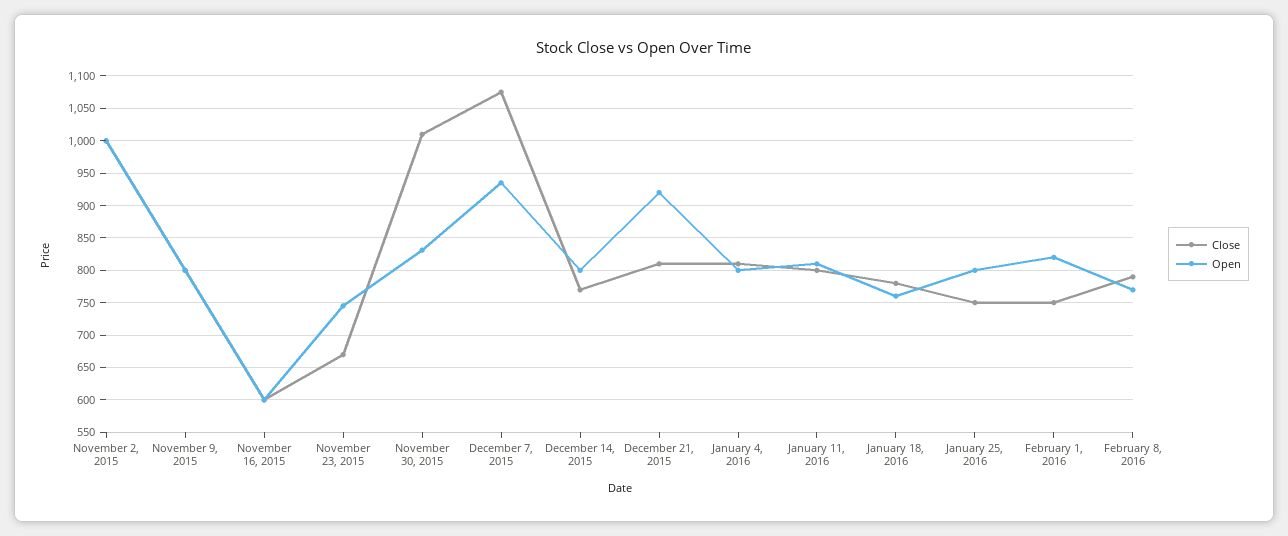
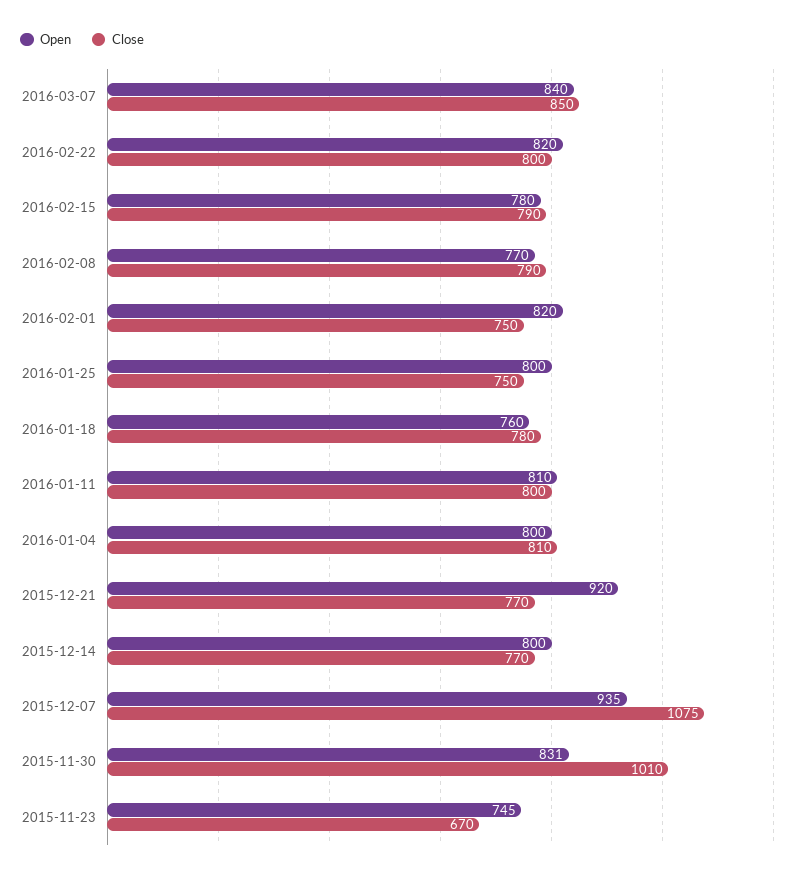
Close, November 2, 2015: 1000 -> none
Open, November 2, 2015: 1000 -> none
Close, November 9, 2015: 800 -> none
Open, November 9, 2015: 800 -> none
Close, November 16, 2015: 600 -> none
Open, November 16, 2015: 600 -> none
Close, December 21, 2015: 810 -> 770
Open, 2016-03-07: none -> 840
Close, 2016-03-07: none -> 850
Open, 2016-02-22: none -> 820
Close, 2016-02-22: none -> 800
Open, 2016-02-15: none -> 780
Close, 2016-02-15: none -> 790

